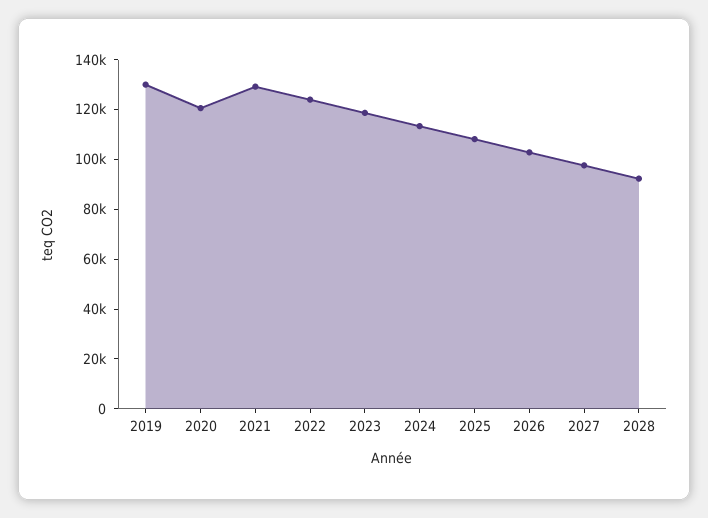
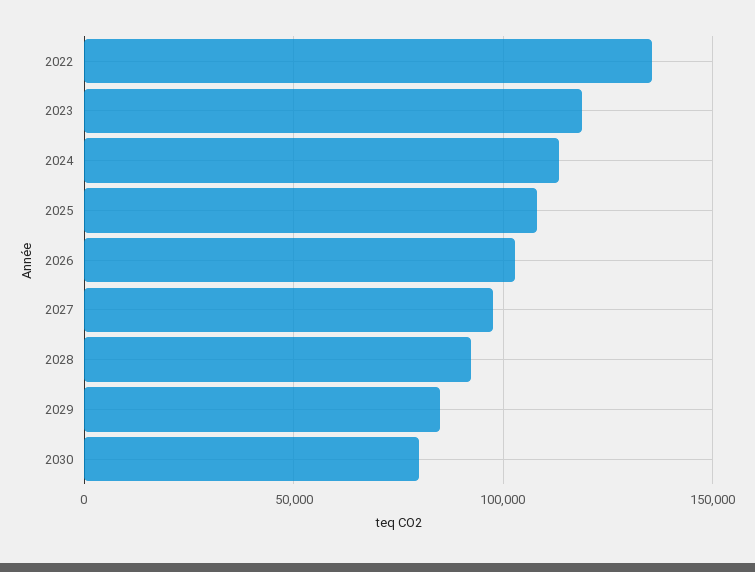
2019: 130000 -> none
2020: 120000 -> none
2021: 130000 -> none
2022: 125000 -> 135000
2029: none -> 85000
2030: none -> 80000

